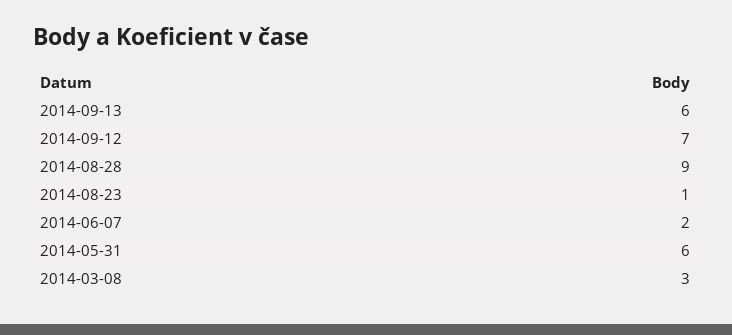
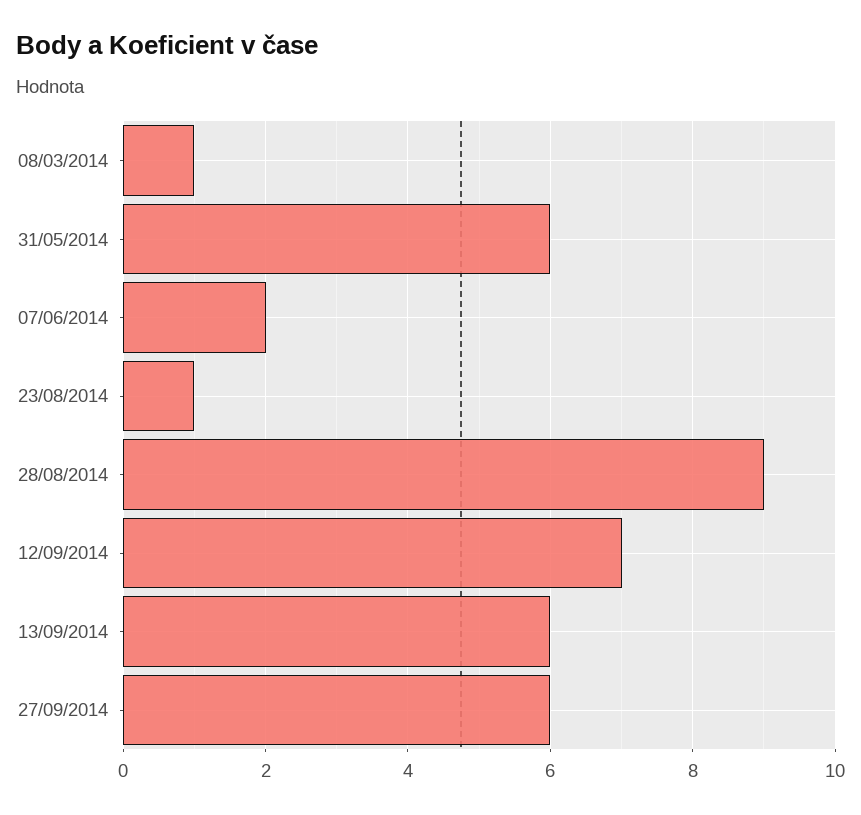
2014-03-08: 3 -> 1
27/09/2014: none -> 6

